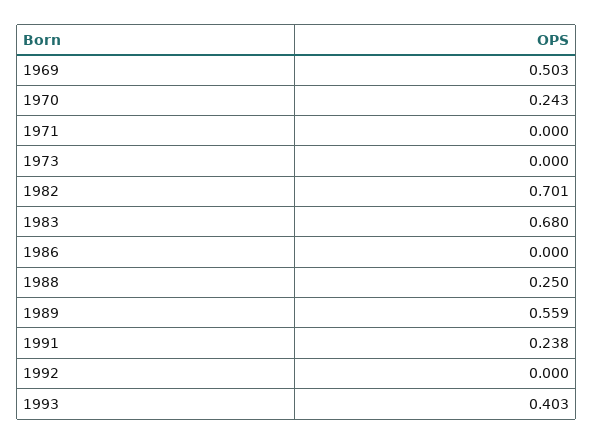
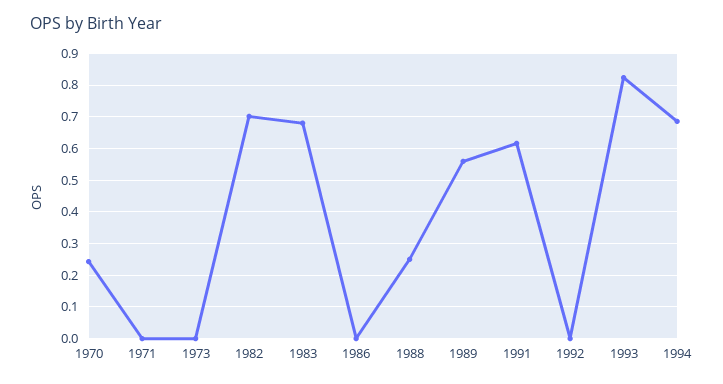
1969: 0.503 -> none
1991: 0.238 -> 0.62
1993: 0.403 -> 0.82
1994: none -> 0.68

